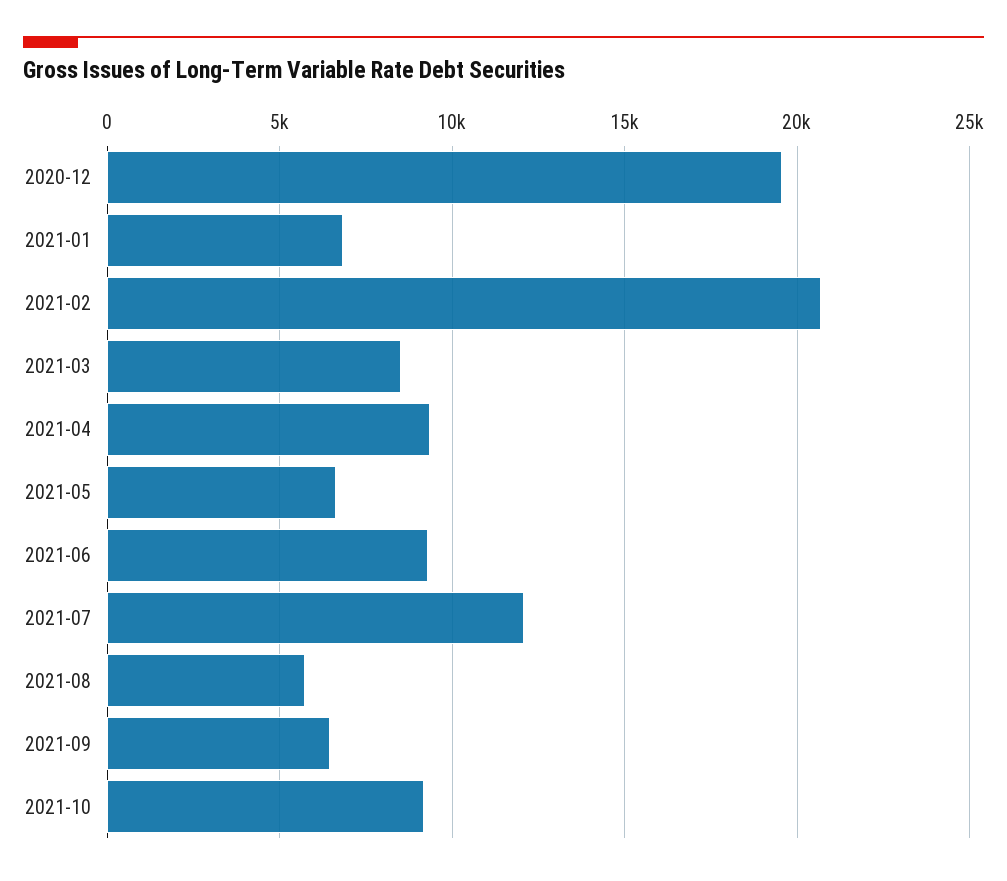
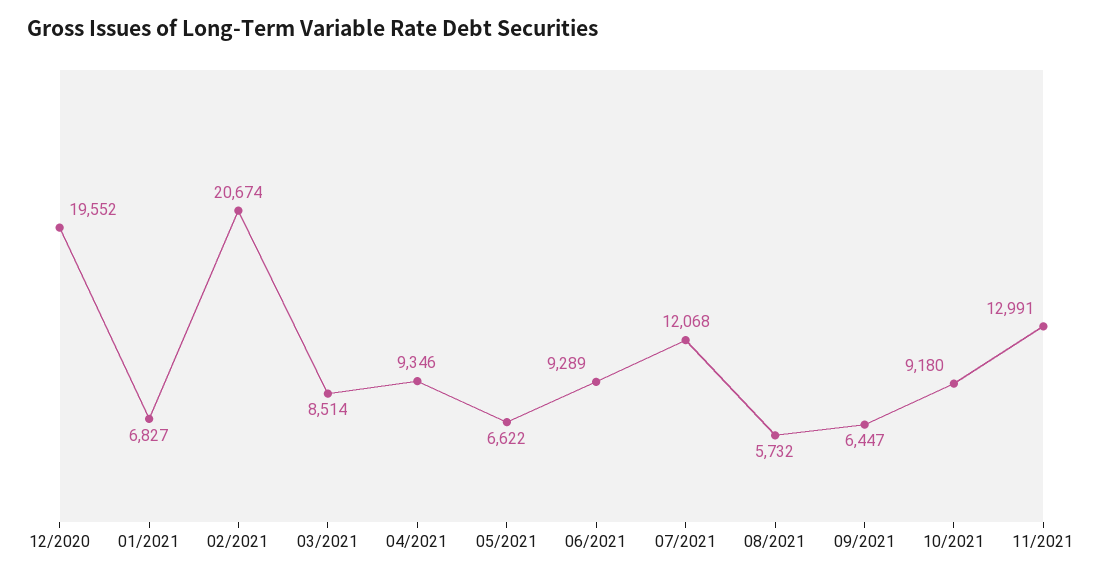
11/2021: none -> 12991

